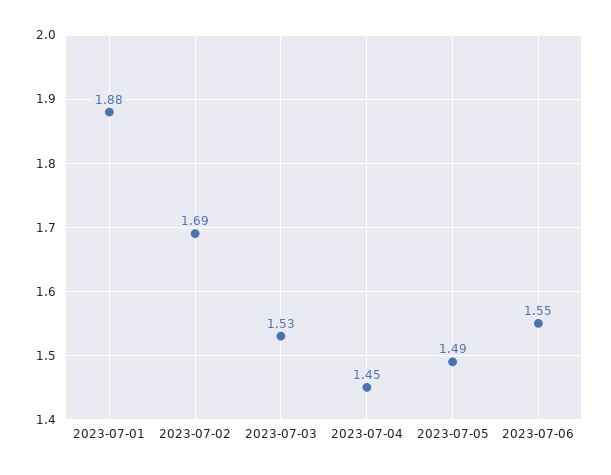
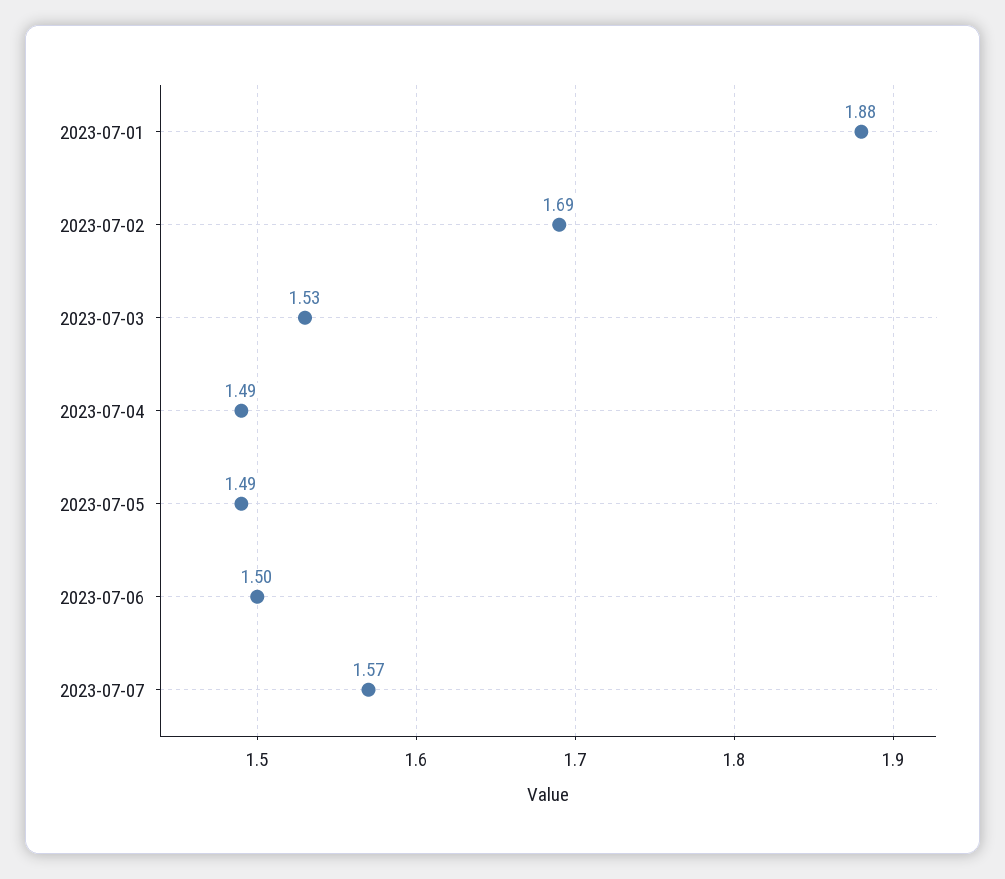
2023-07-04: 1.45 -> 1.49
2023-07-06: 1.55 -> 1.5
2023-07-07: none -> 1.57

